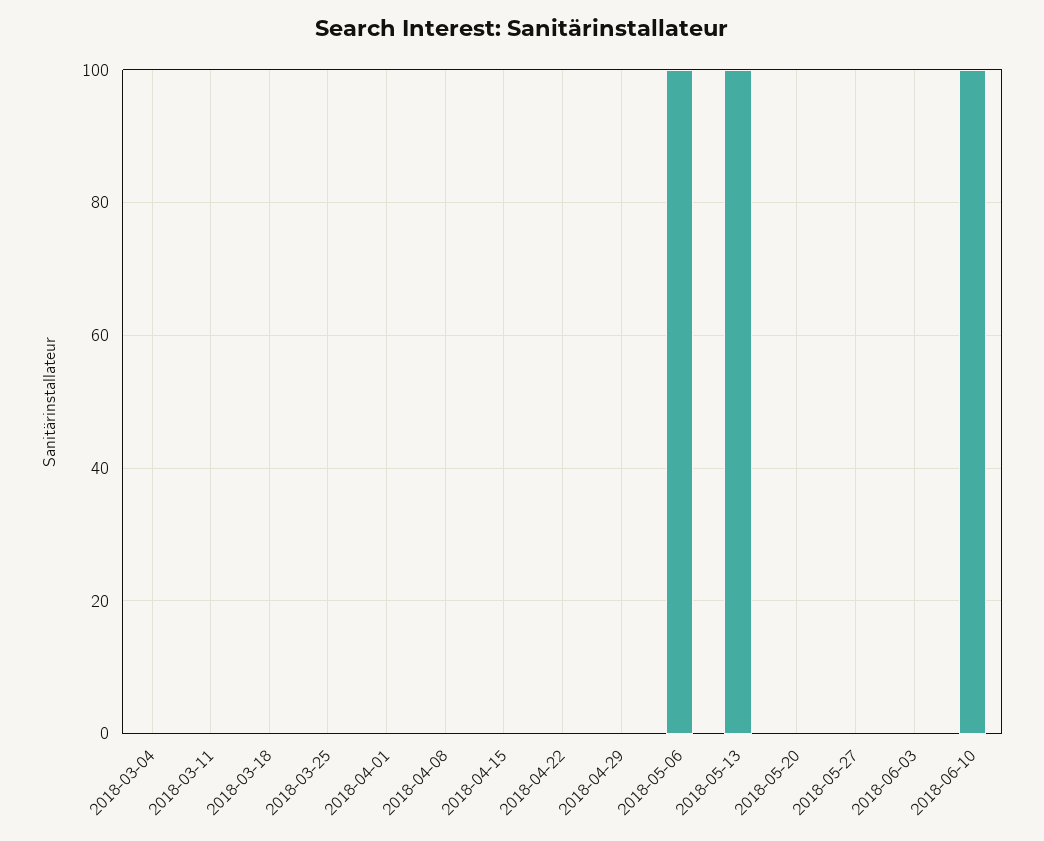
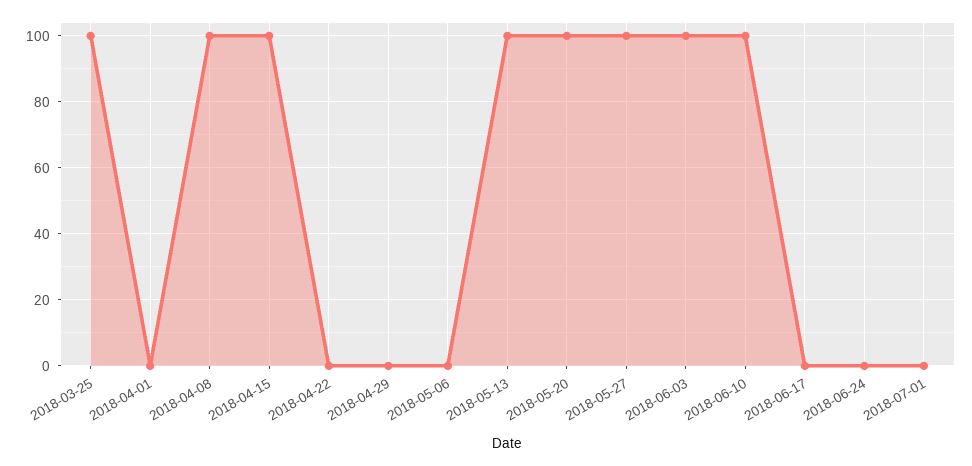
2018-03-04: 0 -> none
2018-03-11: 0 -> none
2018-03-18: 0 -> none
2018-03-25: 0 -> 100
2018-04-08: 0 -> 100
2018-04-15: 0 -> 100
2018-05-06: 100 -> 0
2018-05-20: 0 -> 100
2018-05-27: 0 -> 100
2018-06-03: 0 -> 100
2018-06-17: none -> 0
2018-06-24: none -> 0
2018-07-01: none -> 0

